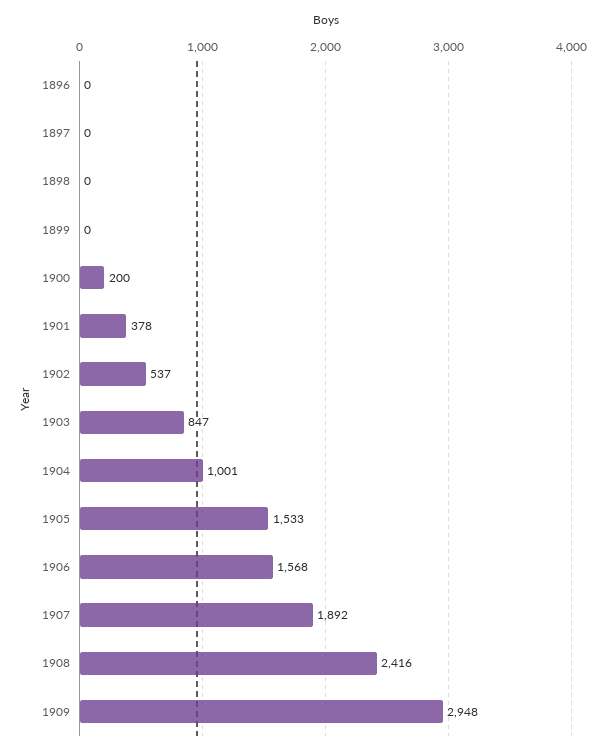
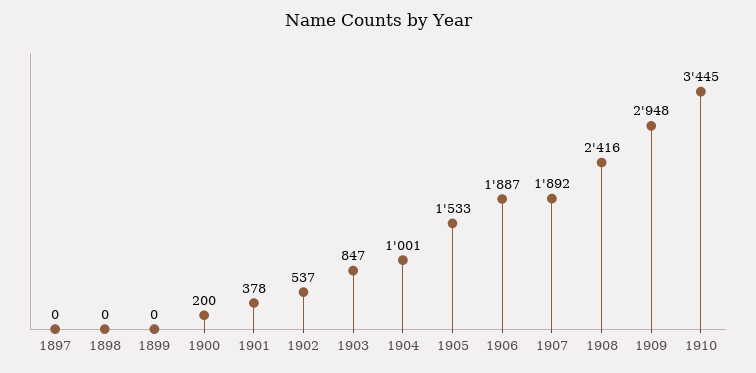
1896: 0 -> none
1906: 1568 -> 1887
1910: none -> 3445

